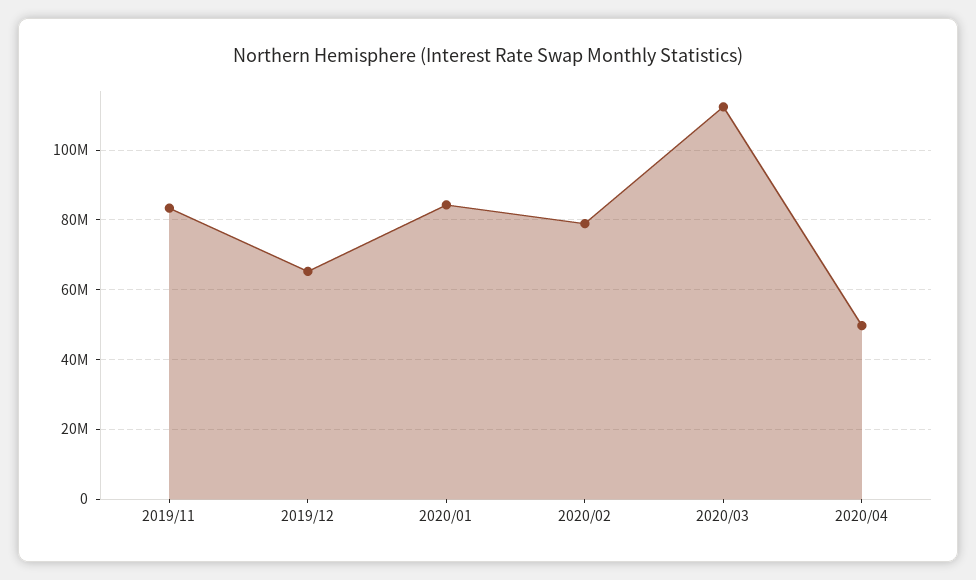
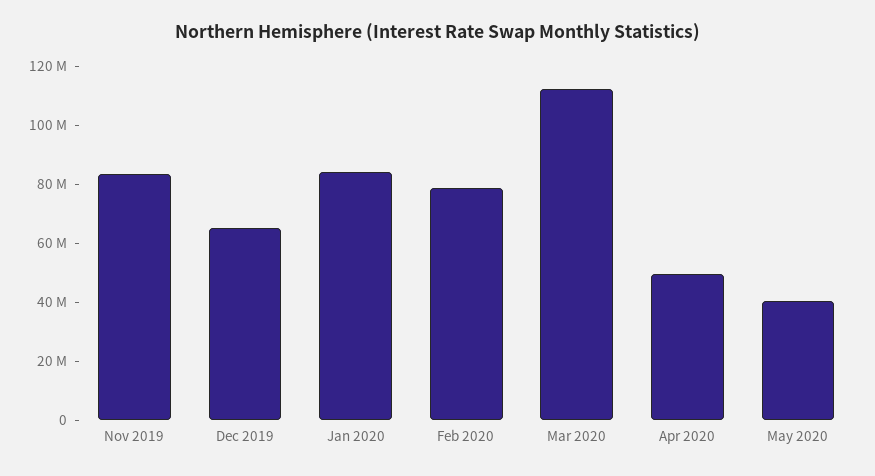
May 2020: none -> 40000000

